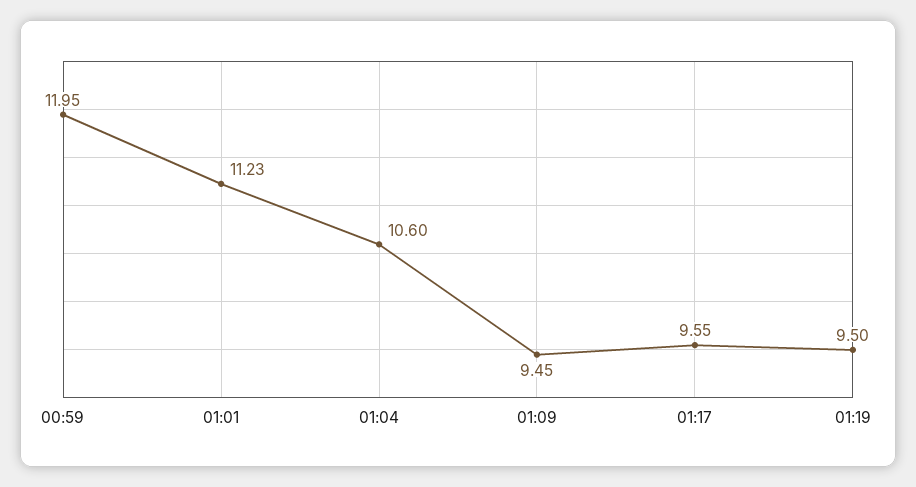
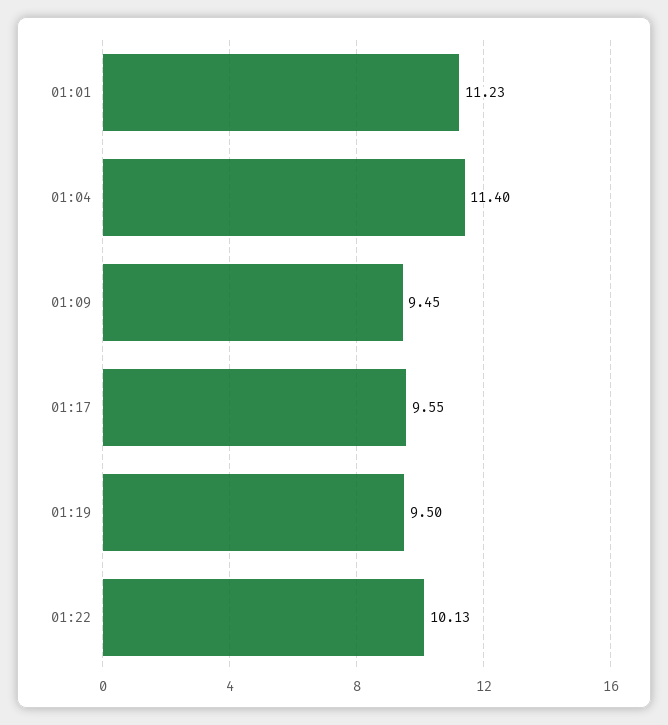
00:59: 11.95 -> none
01:04: 10.6 -> 11.4
01:22: none -> 10.13

